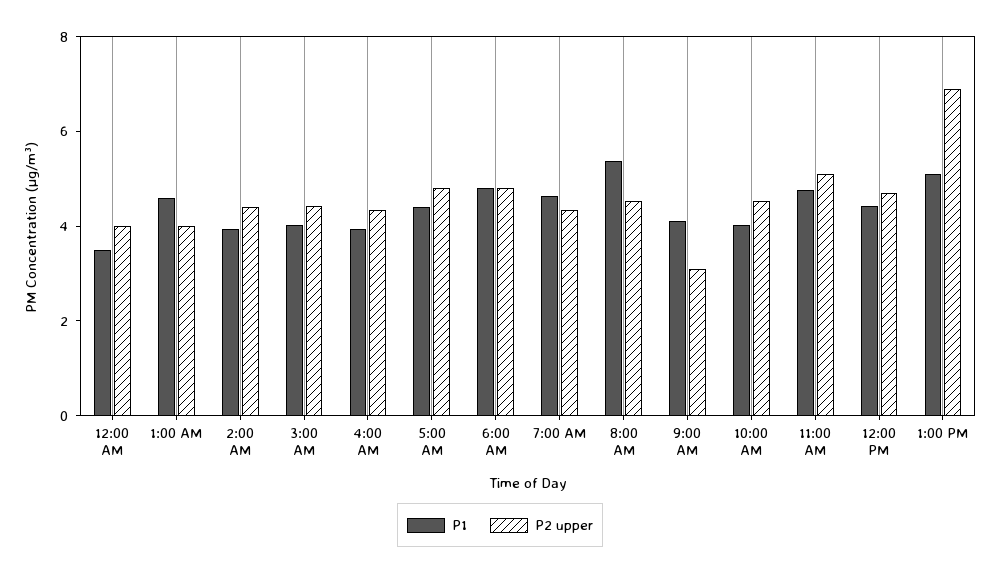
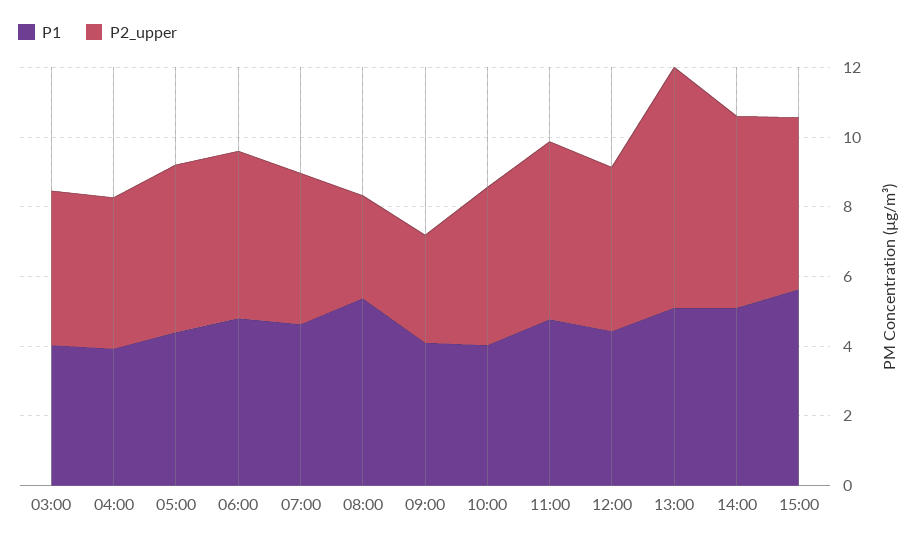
P1, 12:00 AM: 3.5 -> none
P2 upper, 12:00 AM: 4 -> none
P1, 1:00 AM: 4.5 -> none
P2 upper, 1:00 AM: 4 -> none
P1, 2:00 AM: 4 -> none
P2 upper, 2:00 AM: 4.5 -> none
P2 upper, 8:00 AM: 4.5 -> 3
P1, 14:00: none -> 5
P2 upper, 14:00: none -> 5.5
P1, 15:00: none -> 5.5
P2 upper, 15:00: none -> 5

